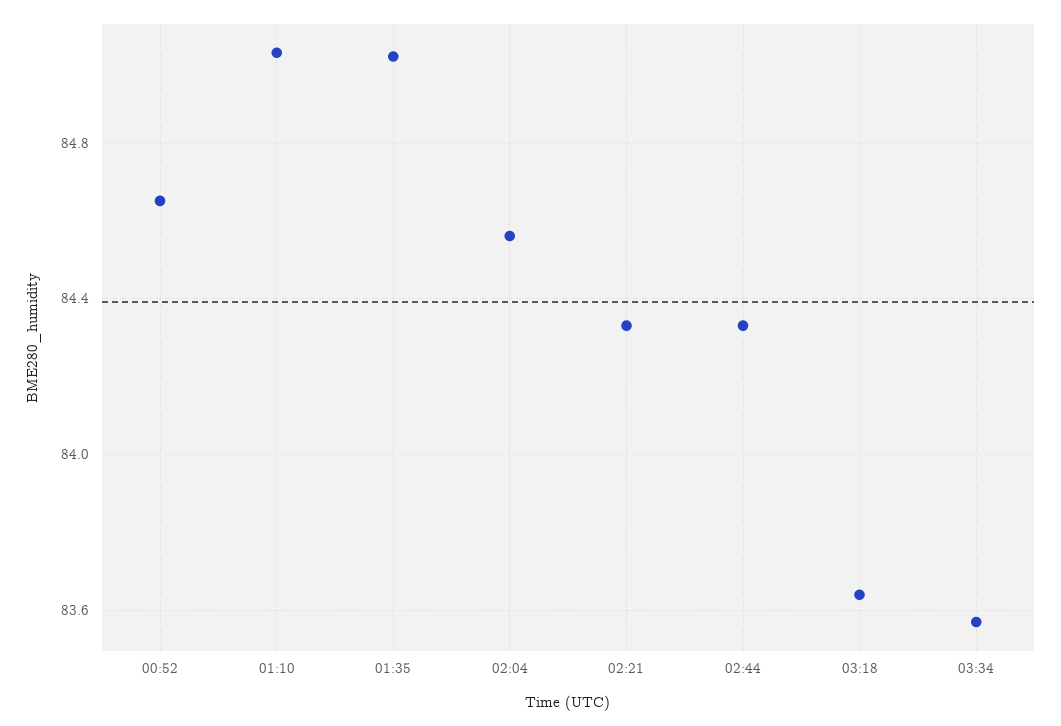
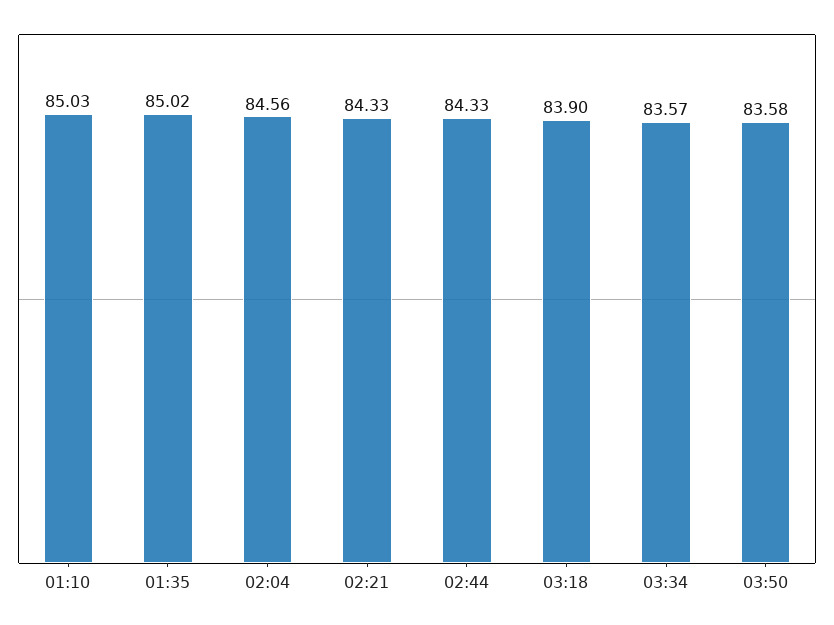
00:52: 84.65 -> none
03:18: 83.65 -> 83.9
03:50: none -> 83.58

